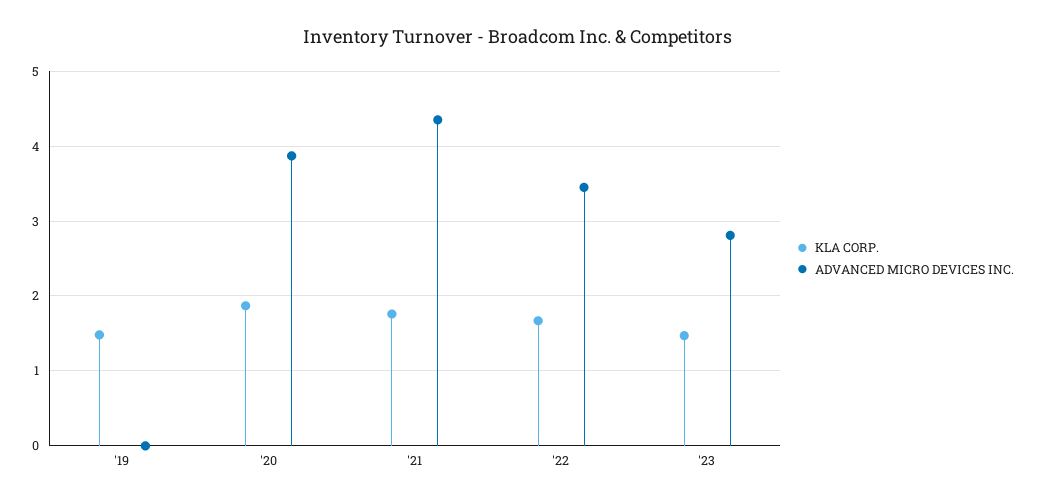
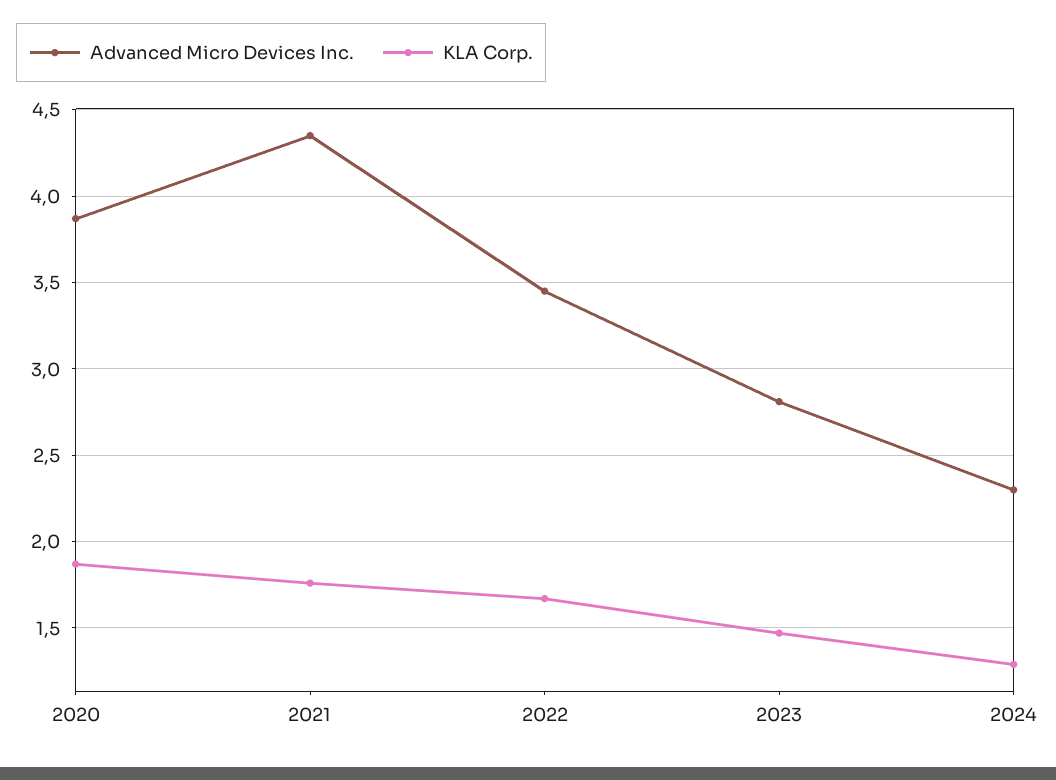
KLA CORP., '19: 1.5 -> none
ADVANCED MICRO DEVICES INC., '19: 0 -> none
ADVANCED MICRO DEVICES INC., 2024: none -> 2.3
KLA CORP., 2024: none -> 1.3

